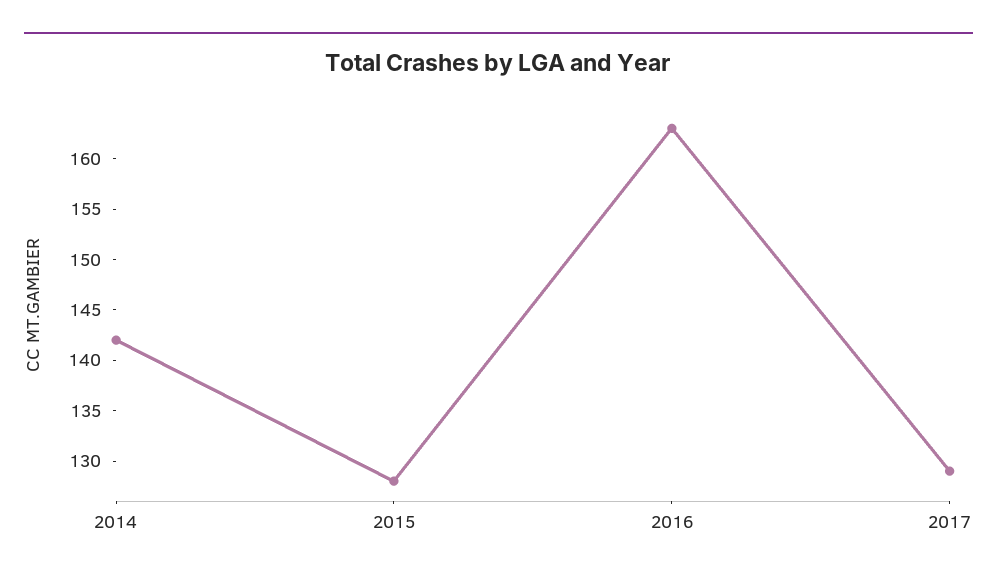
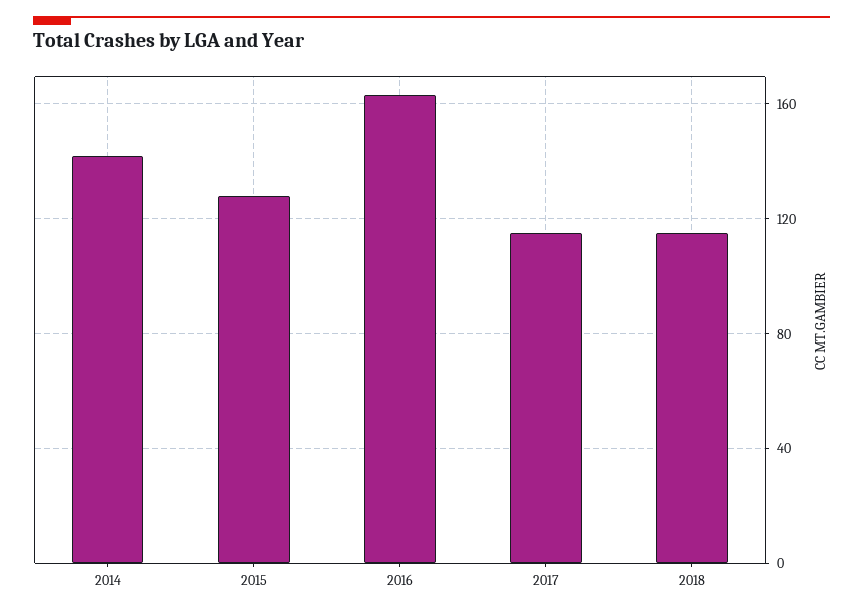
2017: 129 -> 115
2018: none -> 115

